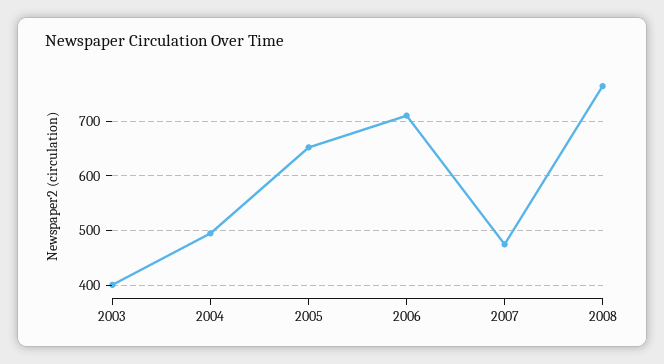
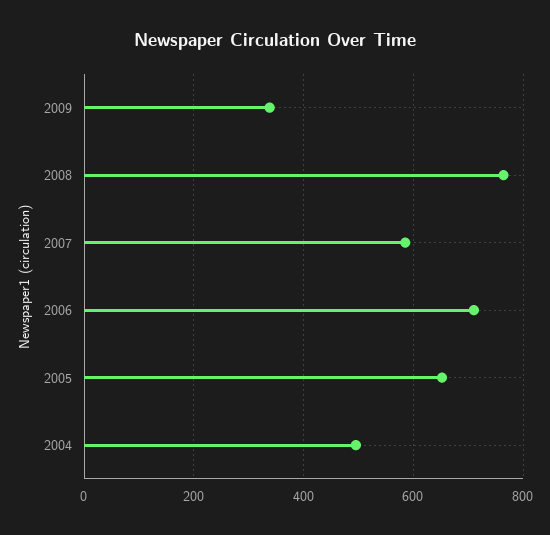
2003: 400 -> none
2007: 480 -> 580
2009: none -> 340

